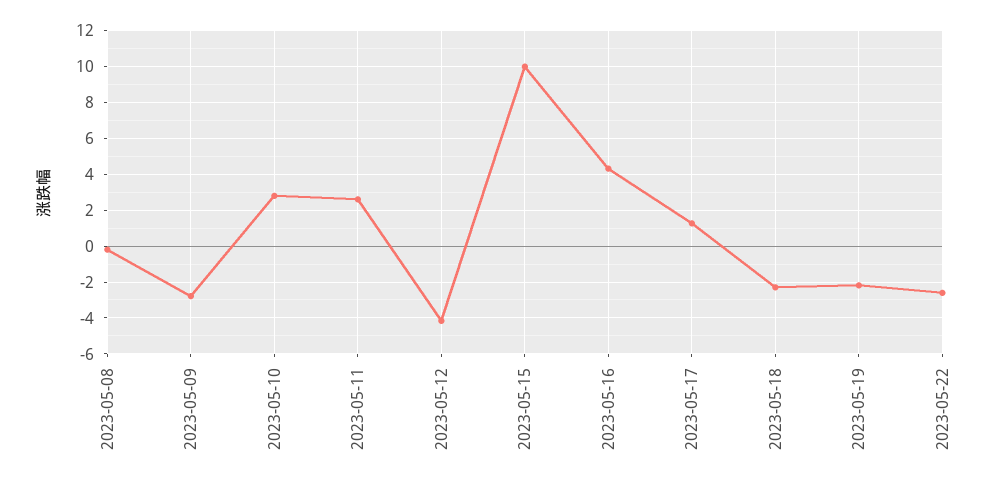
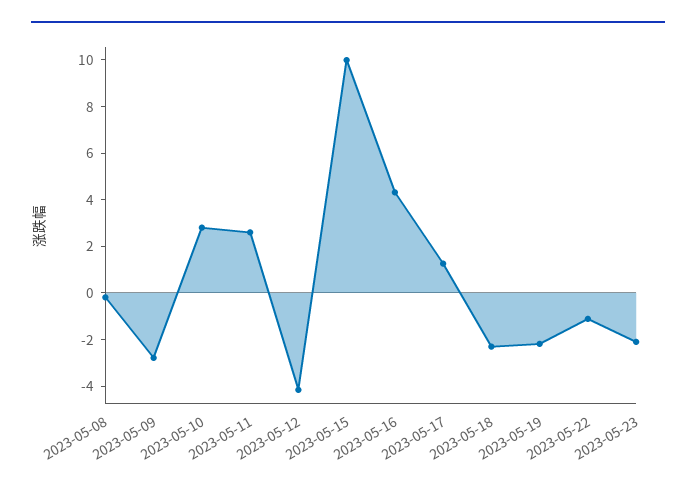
2023-05-22: -2.5 -> -1
2023-05-23: none -> -2

